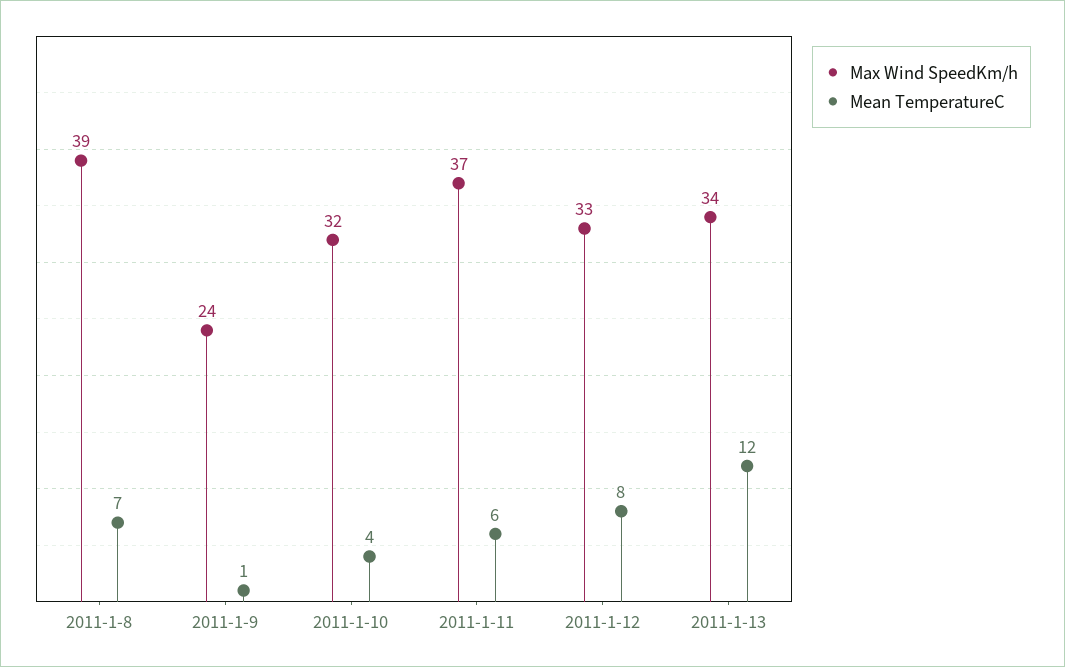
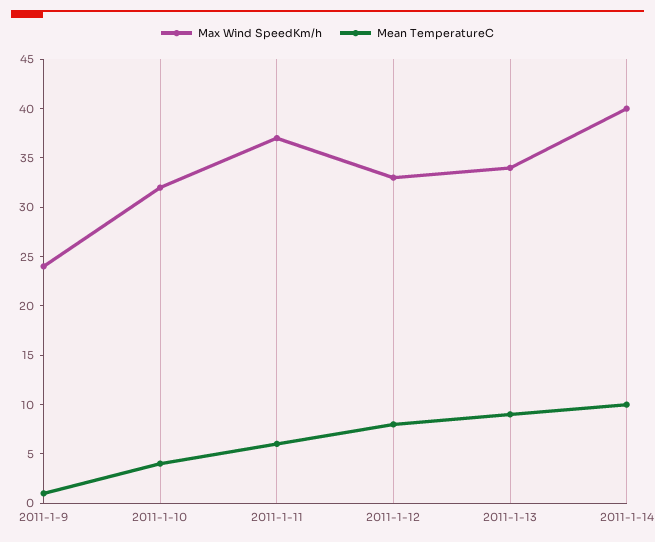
Max Wind SpeedKm/h, 2011-1-8: 39 -> none
Mean TemperatureC, 2011-1-8: 7 -> none
Mean TemperatureC, 2011-1-13: 12 -> 9
Max Wind SpeedKm/h, 2011-1-14: none -> 40
Mean TemperatureC, 2011-1-14: none -> 10

